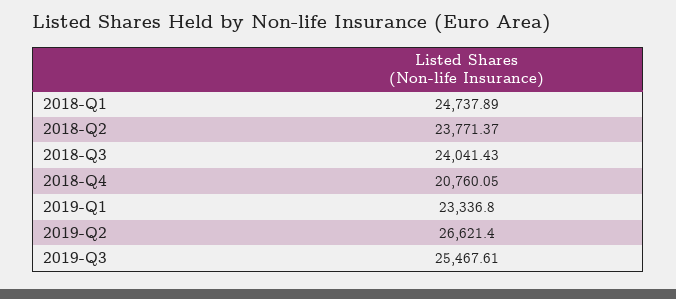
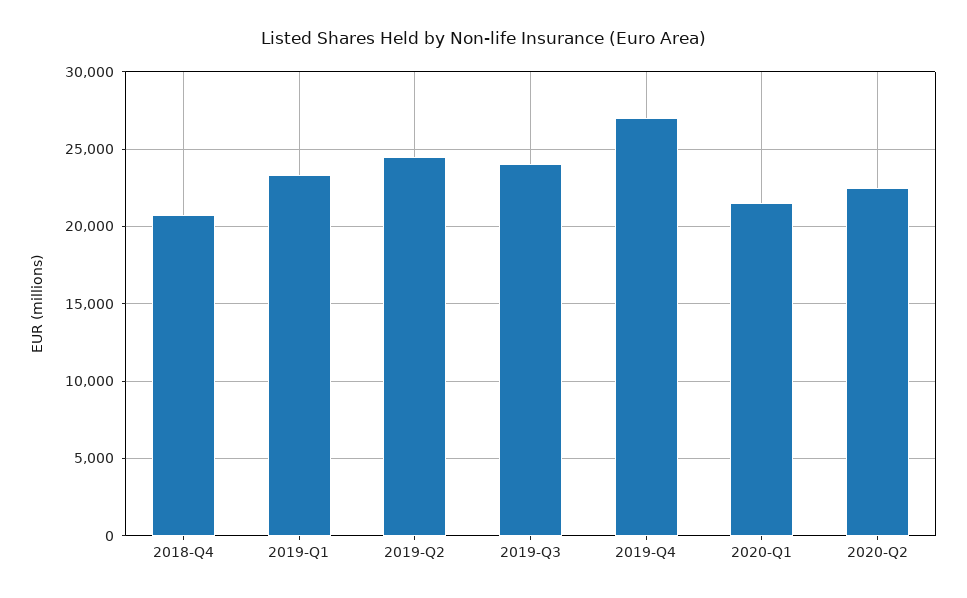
2018-Q1: 24737.89 -> none
2018-Q2: 23771.37 -> none
2018-Q3: 24041.43 -> none
2019-Q2: 26621.4 -> 24500
2019-Q3: 25467.61 -> 24000
2019-Q4: none -> 27000
2020-Q1: none -> 21500
2020-Q2: none -> 22500

